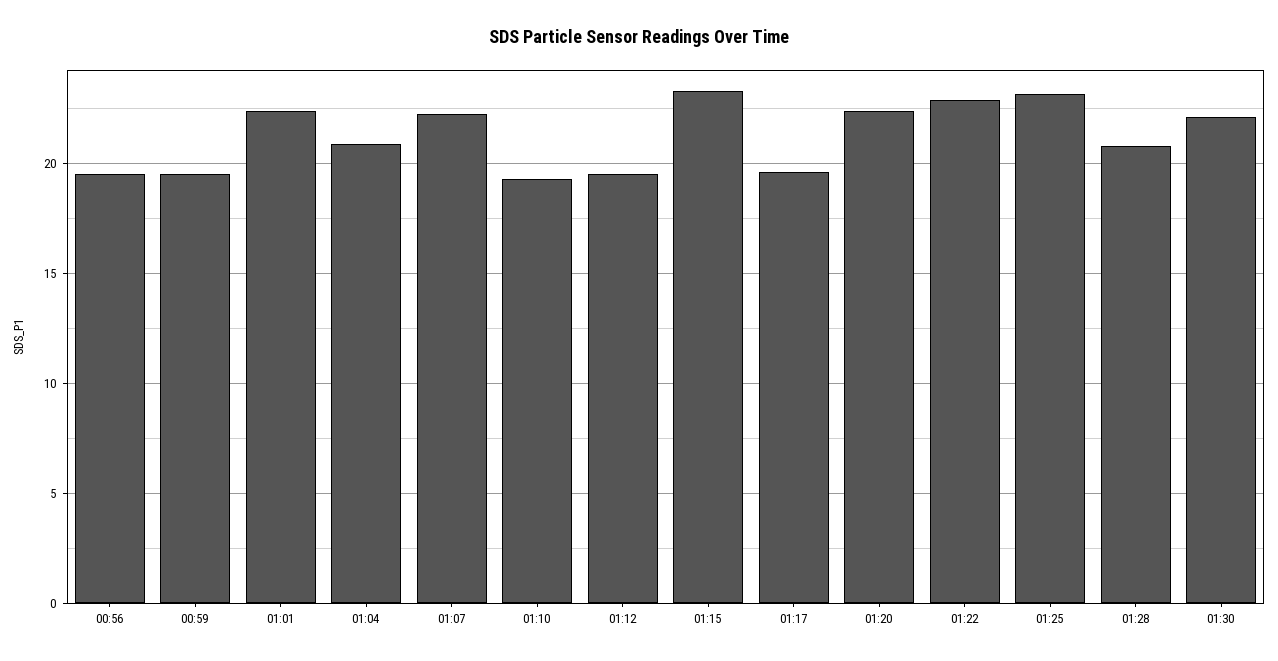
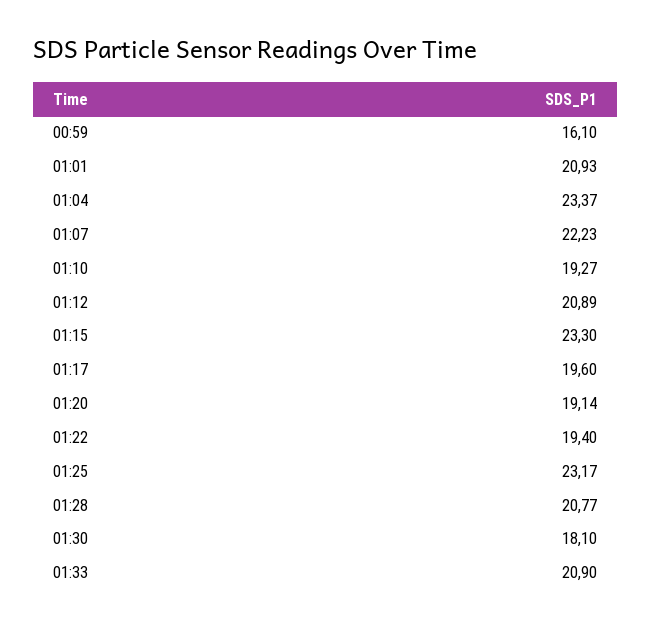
00:56: 19.5 -> none
00:59: 19.5 -> 16.1
01:01: 22.5 -> 20.93
01:04: 21 -> 23.37
01:12: 19.5 -> 20.89
01:20: 22.5 -> 19.14
01:22: 23 -> 19.4
01:30: 22 -> 18.1
01:33: none -> 20.9

